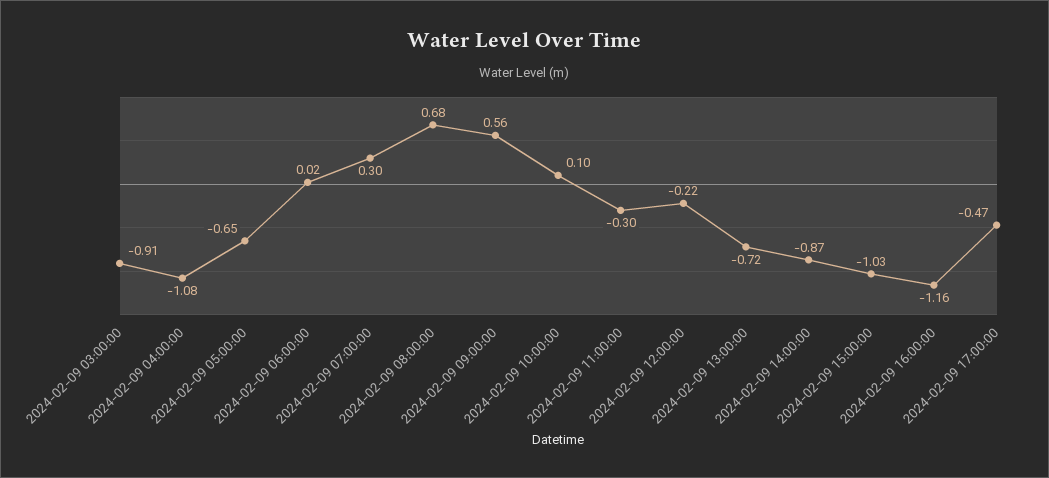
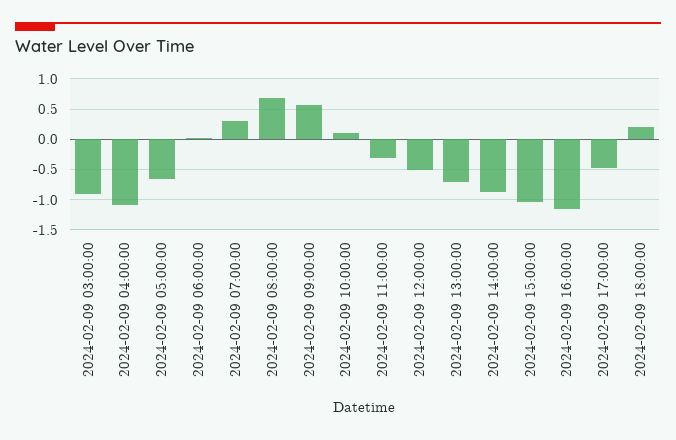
2024-02-09 12:00:00: -0.22 -> -0.5
2024-02-09 18:00:00: none -> 0.2

